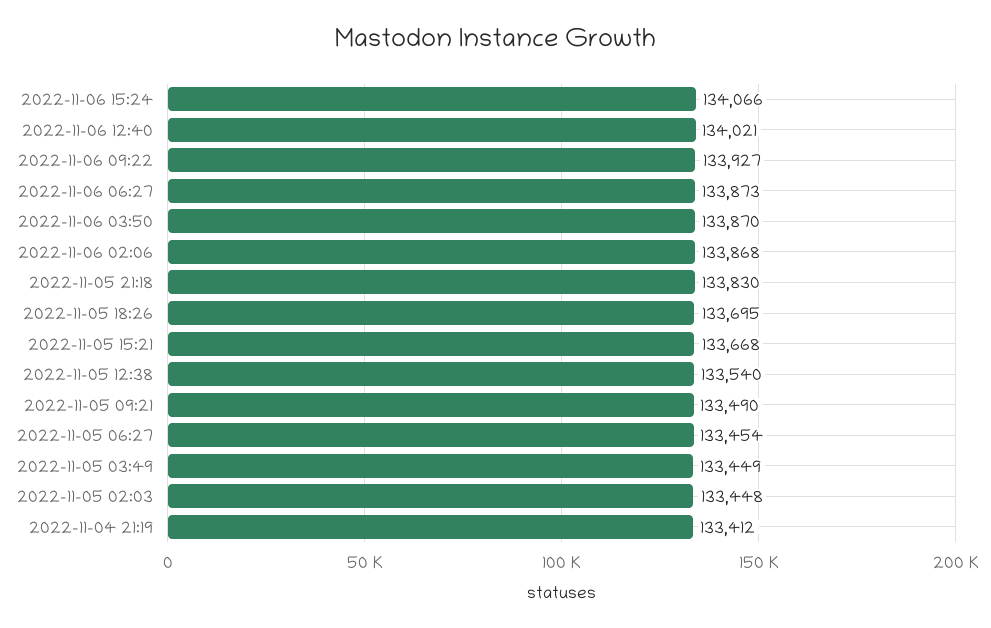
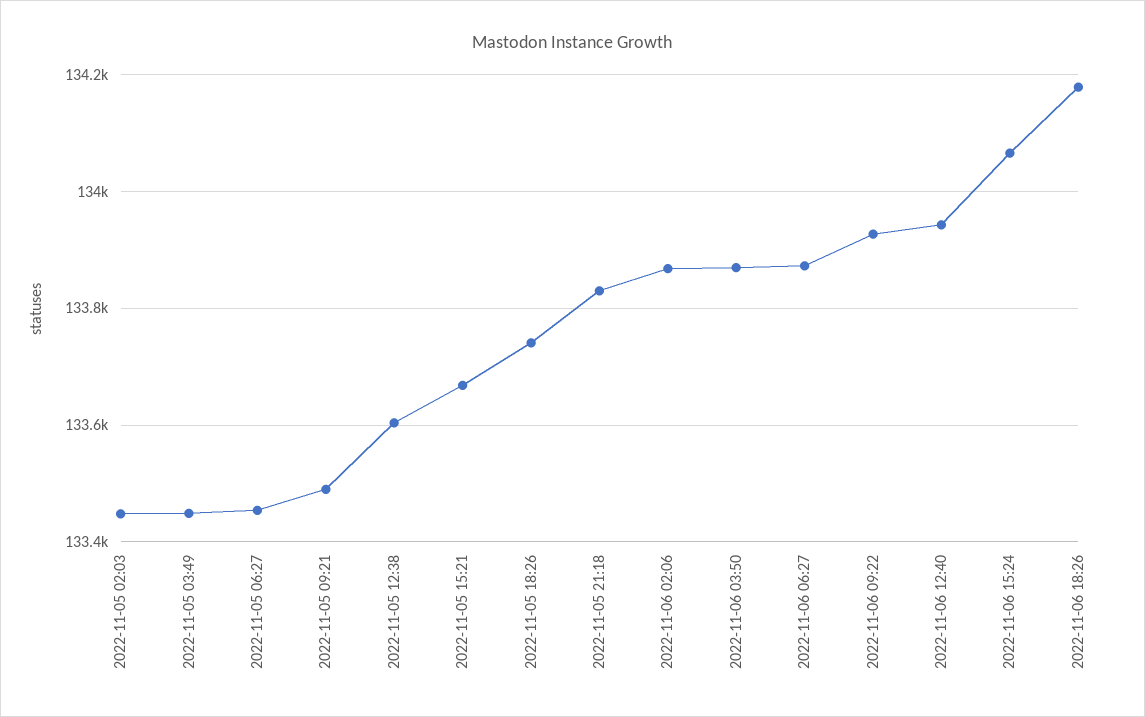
2022-11-06 12:40: 134021 -> 133940
2022-11-05 18:26: 133695 -> 133740
2022-11-05 12:38: 133540 -> 133600
2022-11-04 21:19: 133412 -> none
2022-11-06 18:26: none -> 134180

